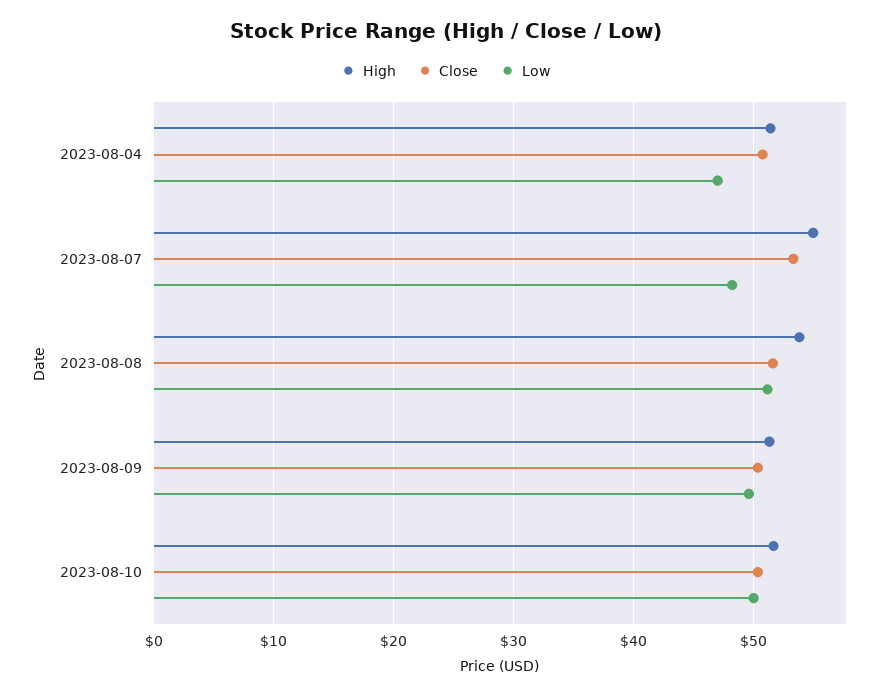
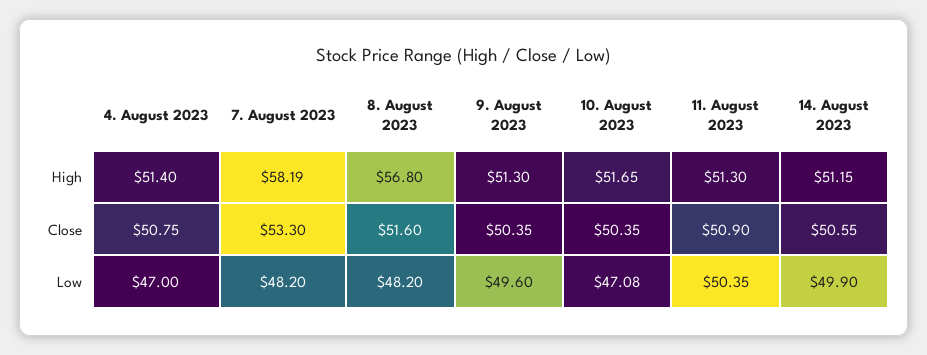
High, 2023-08-07: 55 -> 58.19
High, 2023-08-08: 54 -> 56.8
Low, 2023-08-08: 51 -> 48.2
Low, 2023-08-10: 50 -> 47.08
High, 11. August 2023: none -> 51.3
High, 14. August 2023: none -> 51.15
Close, 11. August 2023: none -> 50.9
Close, 14. August 2023: none -> 50.55
Low, 11. August 2023: none -> 50.35
Low, 14. August 2023: none -> 49.9

